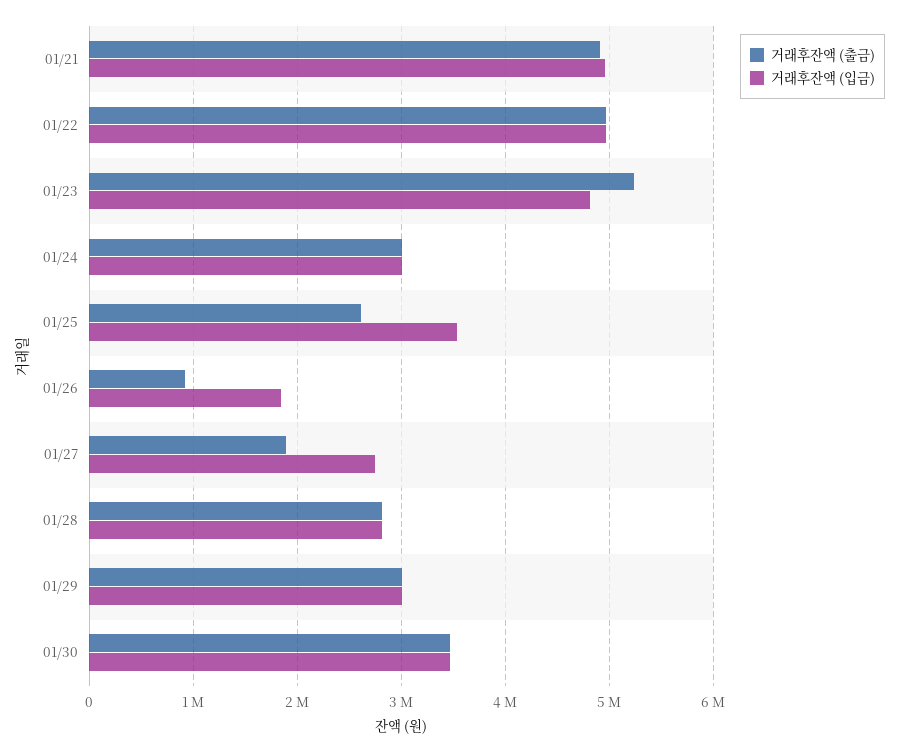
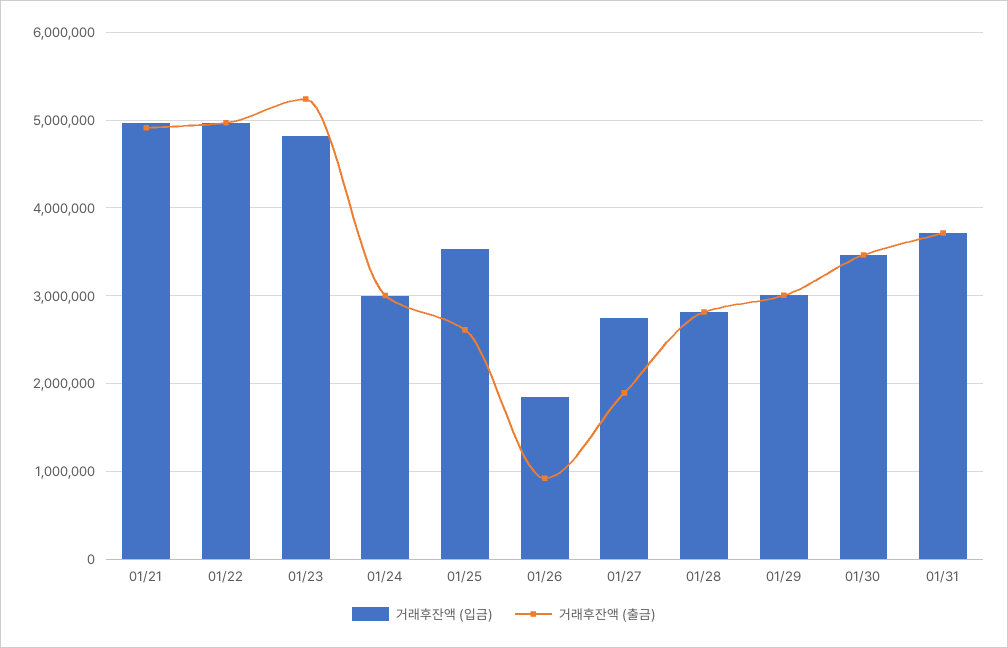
거래후잔액 (입금), 01/31: none -> 3700000
거래후잔액 (출금), 01/31: none -> 3700000

